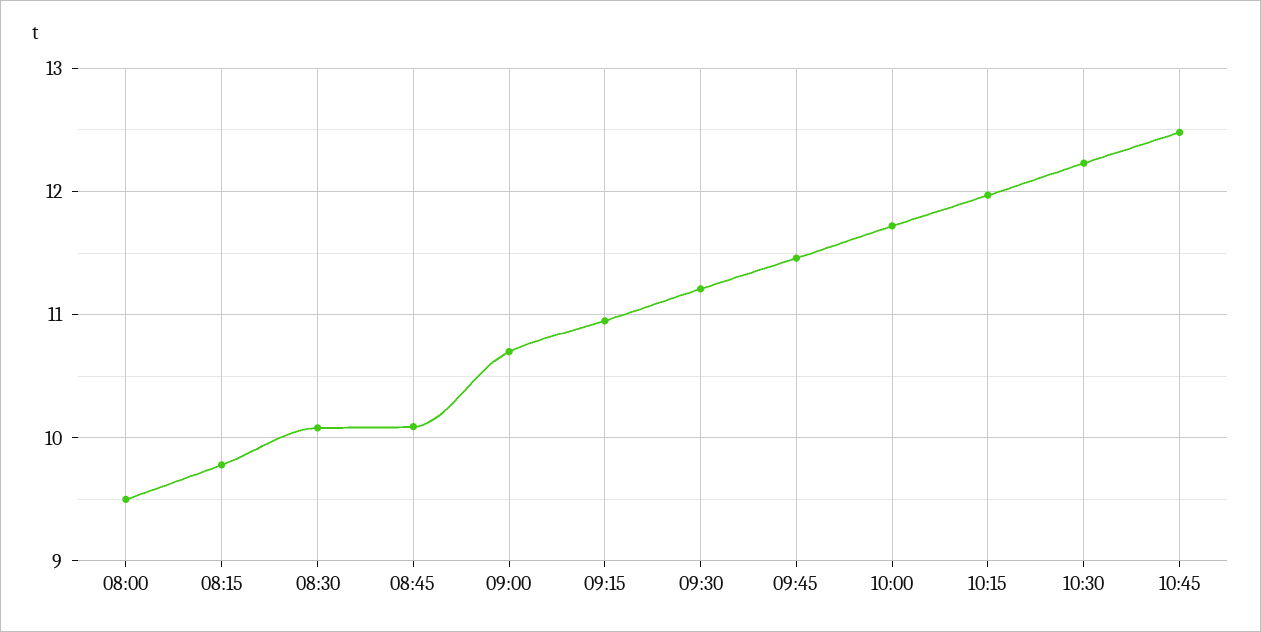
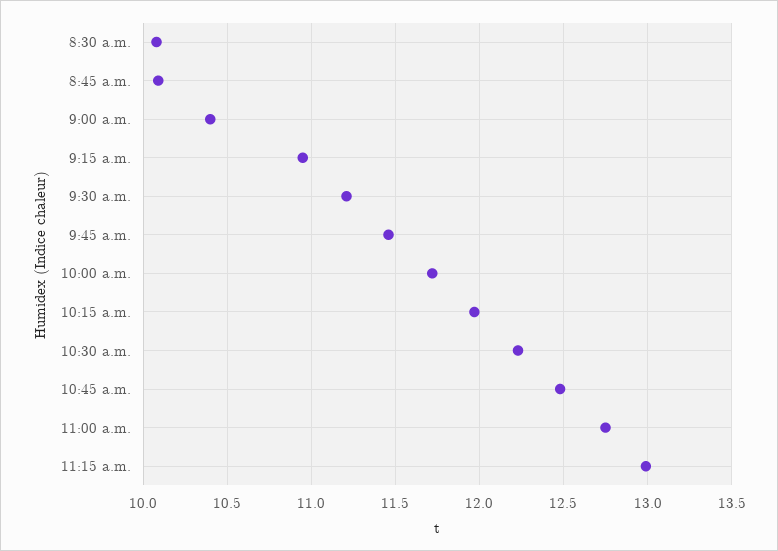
08:00: 9.5 -> none
08:15: 9.8 -> none
09:00: 10.7 -> 10.4
11:00 a.m.: none -> 12.75
11:15 a.m.: none -> 13

